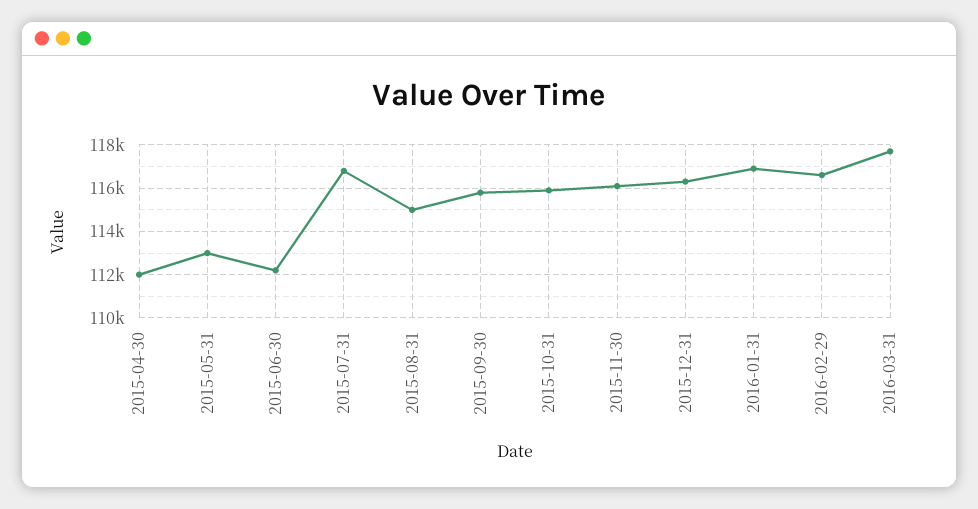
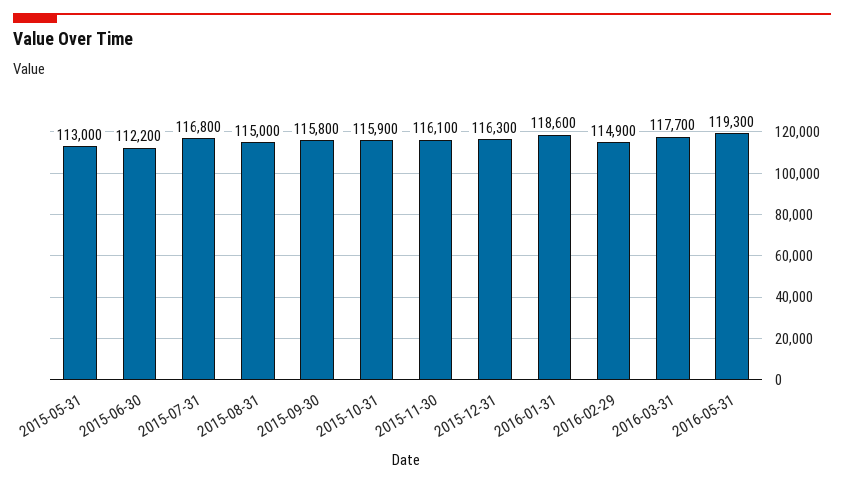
2015-04-30: 112000 -> none
2016-01-31: 117000 -> 118600
2016-02-29: 116500 -> 114900
2016-05-31: none -> 119300

